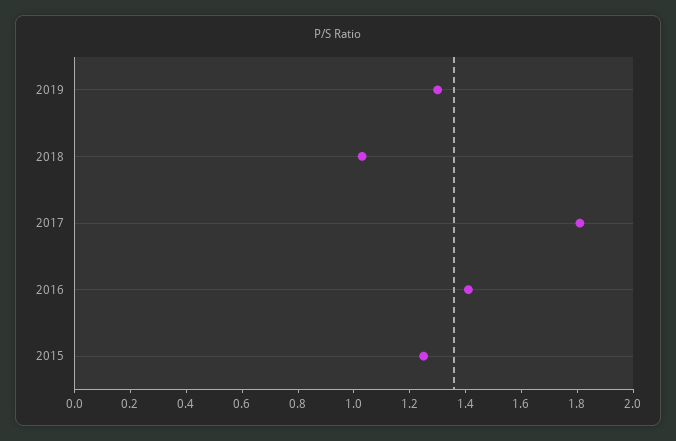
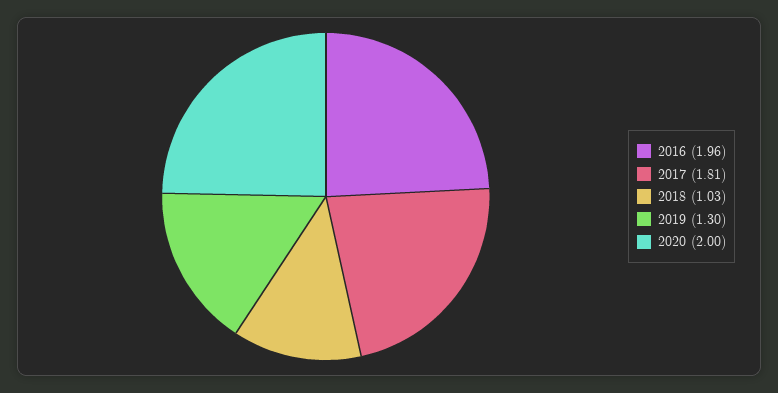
2016: 1.4 -> 1.96
2015: 1.25 -> none
2020: none -> 2

